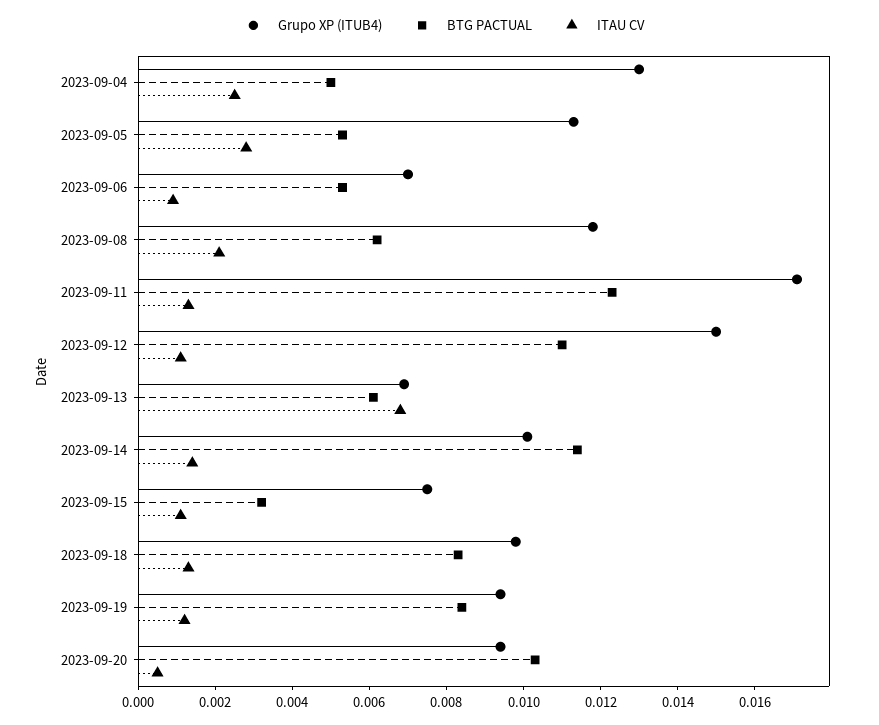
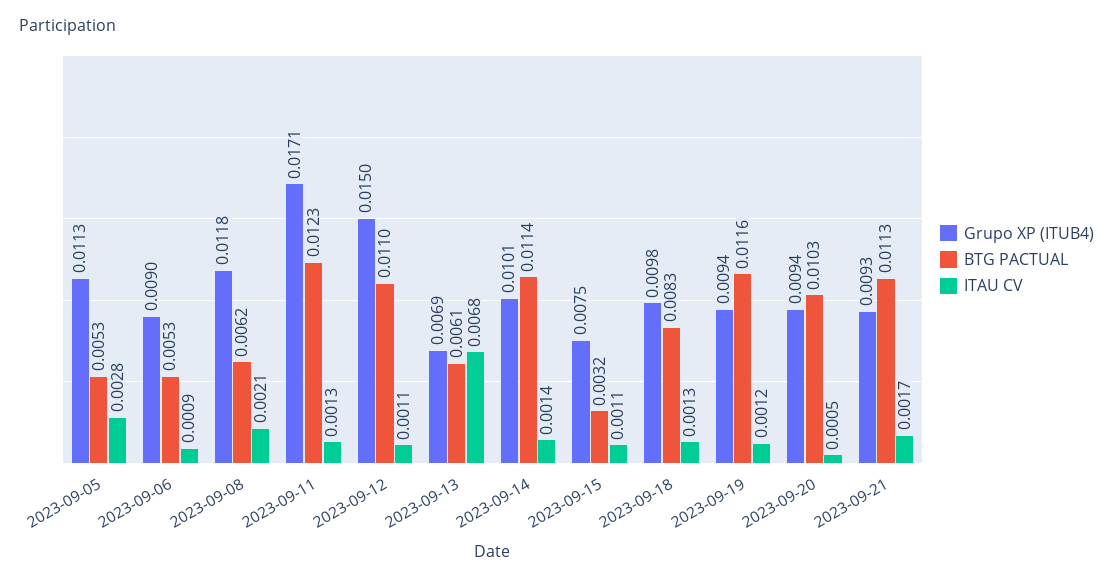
Grupo XP (ITUB4), 2023-09-04: 0.013 -> none
BTG PACTUAL, 2023-09-04: 0.005 -> none
ITAU CV, 2023-09-04: 0.0025 -> none
Grupo XP (ITUB4), 2023-09-06: 0.007 -> 0.009
BTG PACTUAL, 2023-09-19: 0.0085 -> 0.0116
Grupo XP (ITUB4), 2023-09-21: none -> 0.0093
BTG PACTUAL, 2023-09-21: none -> 0.0113
ITAU CV, 2023-09-21: none -> 0.0017

